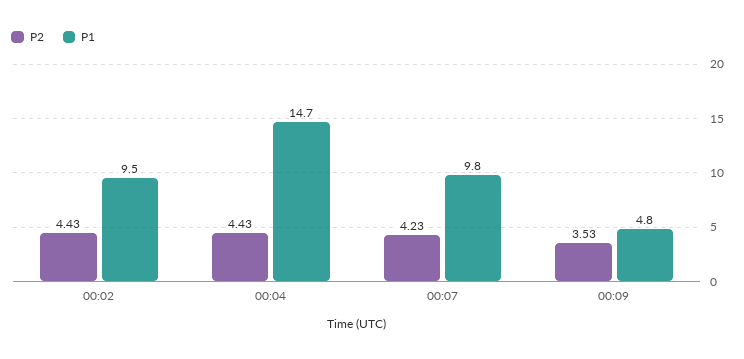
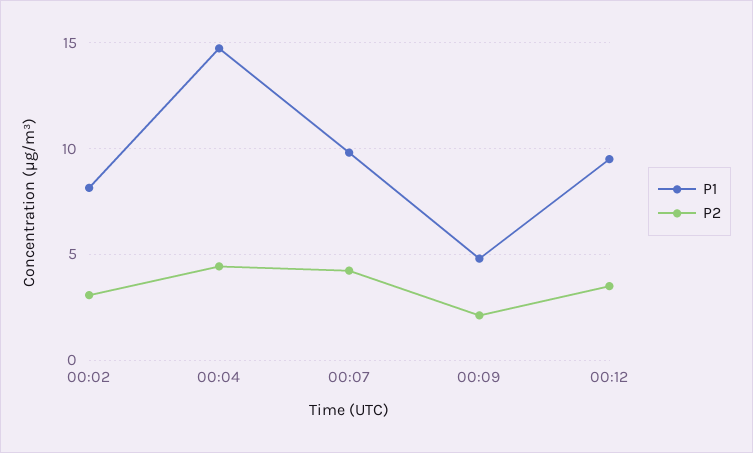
P2, 00:02: 4.43 -> 3
P1, 00:02: 9.5 -> 8
P2, 00:09: 3.53 -> 2
P1, 00:12: none -> 9.5
P2, 00:12: none -> 3.5

